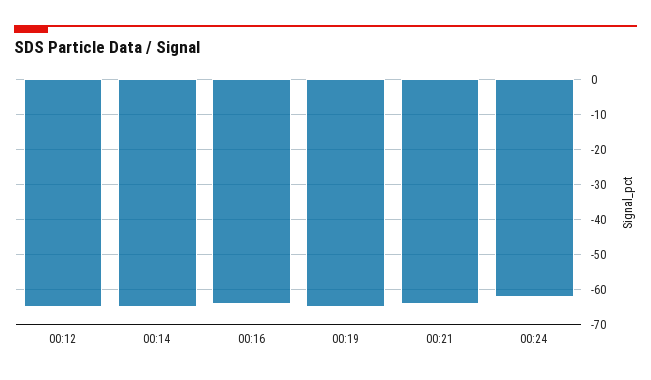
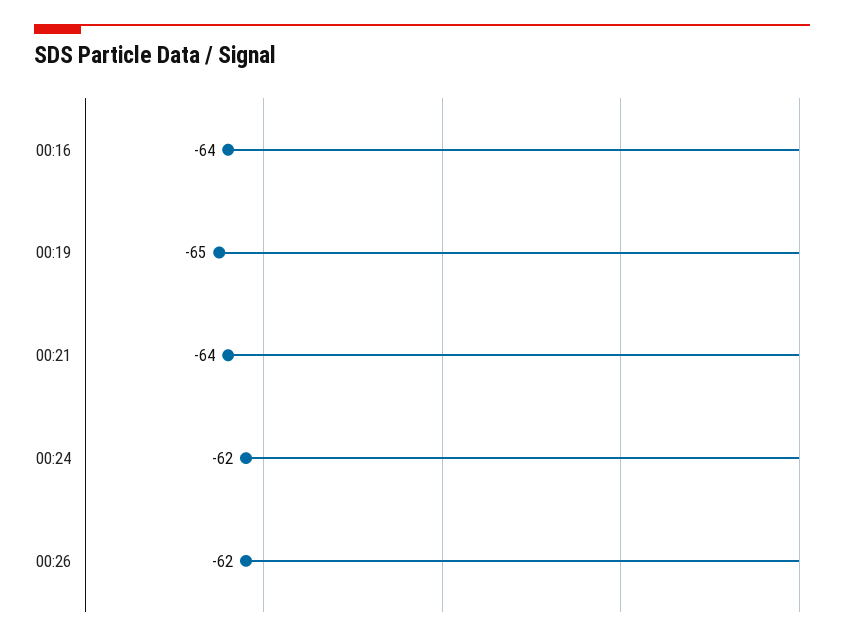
00:12: -65 -> none
00:14: -65 -> none
00:26: none -> -62

